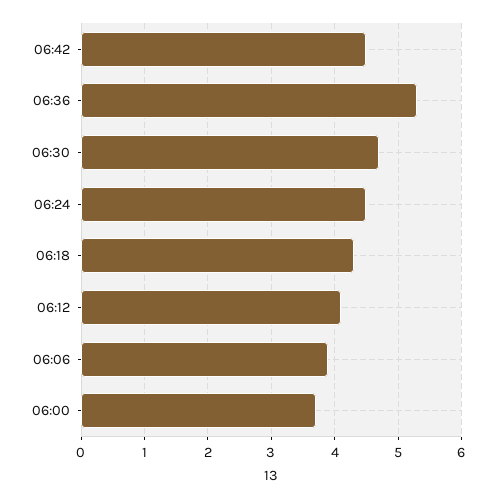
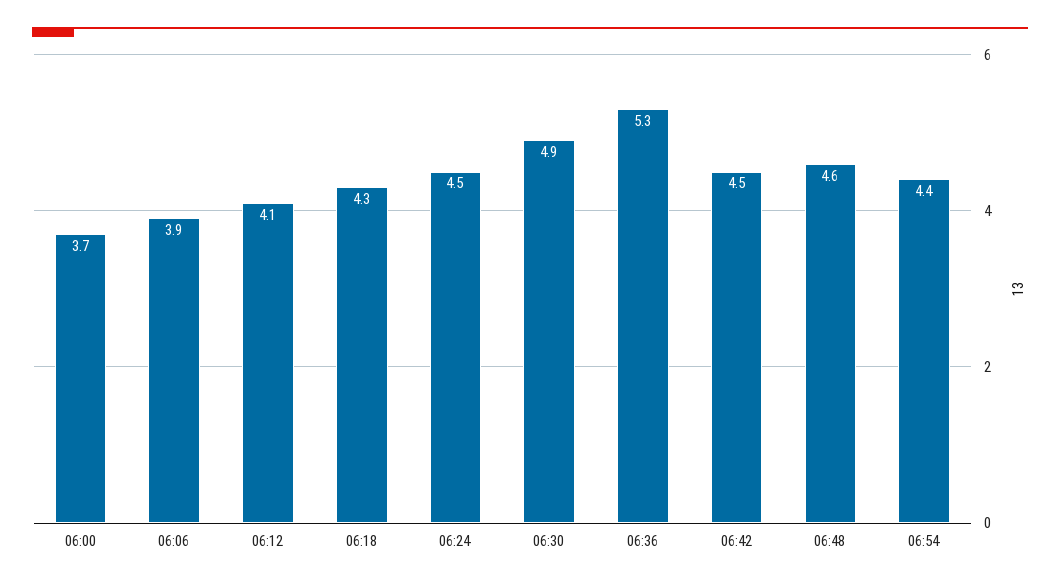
06:30: 4.7 -> 4.9
06:48: none -> 4.6
06:54: none -> 4.4

